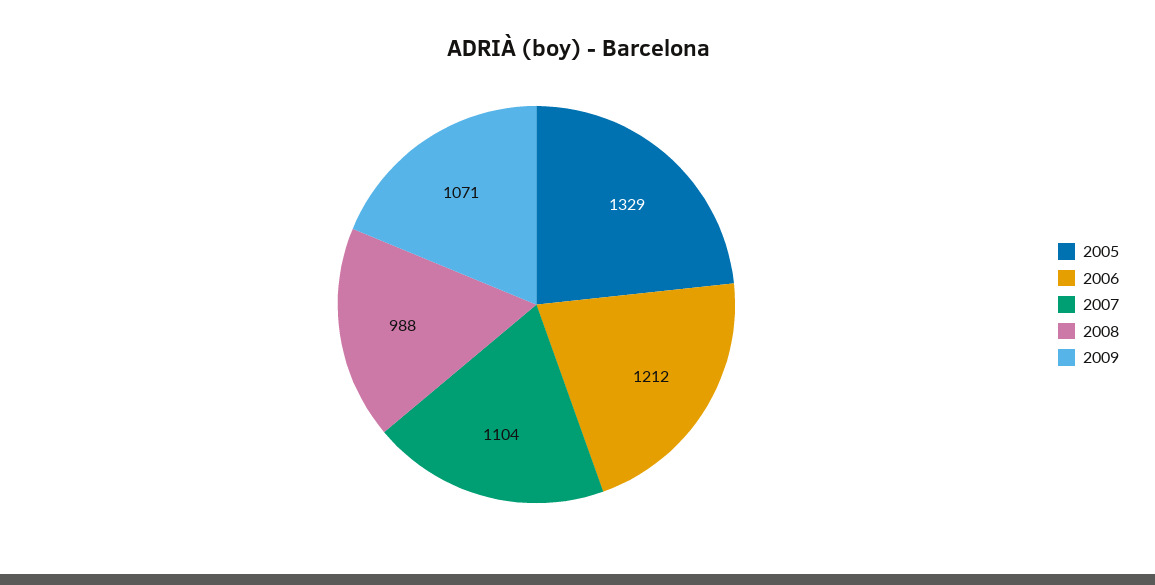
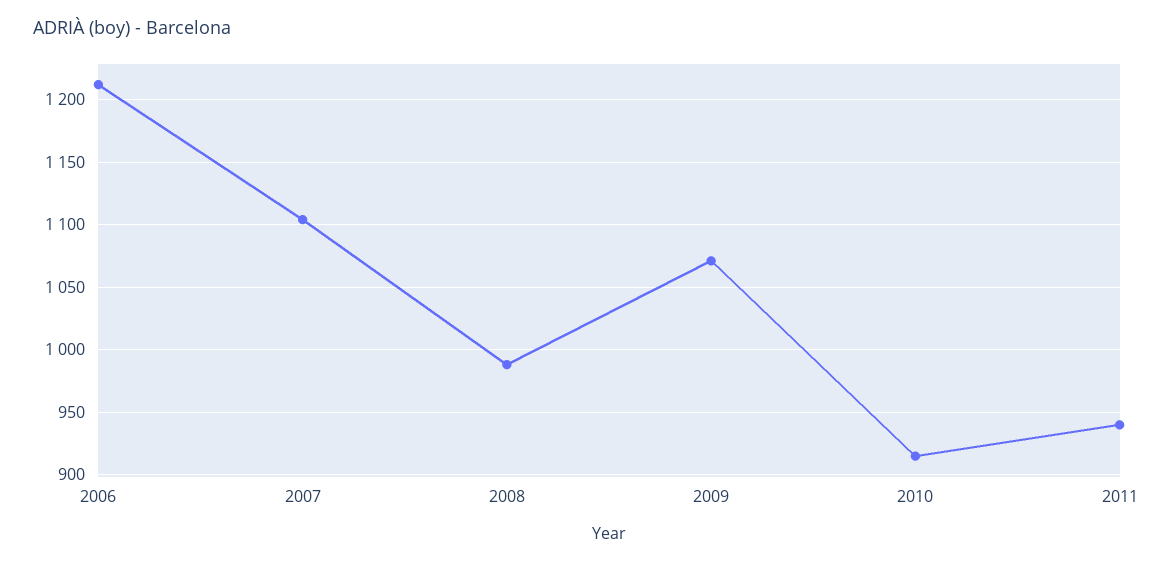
2005: 1329 -> none
2010: none -> 915
2011: none -> 940

